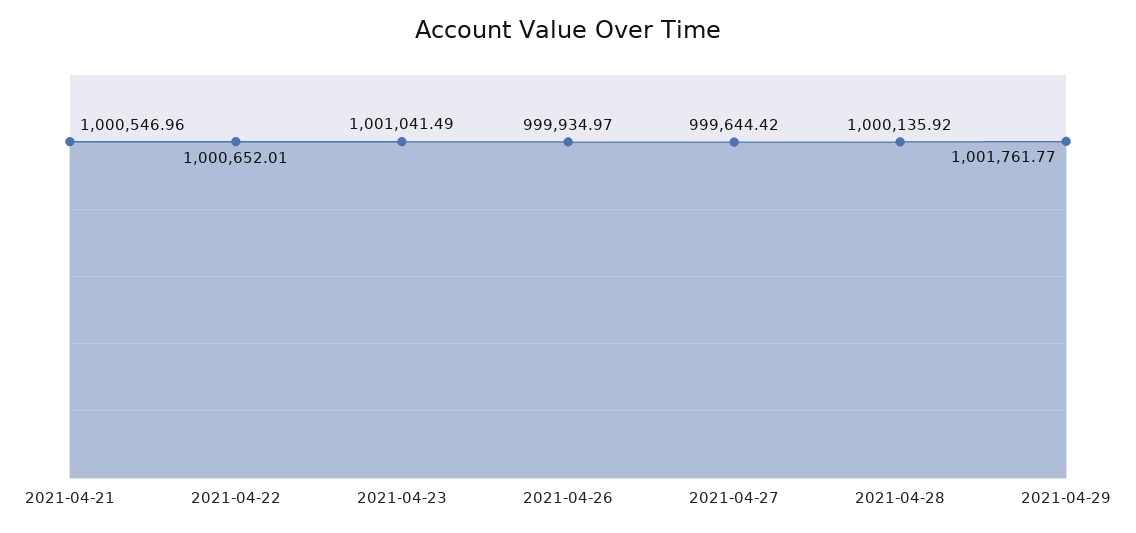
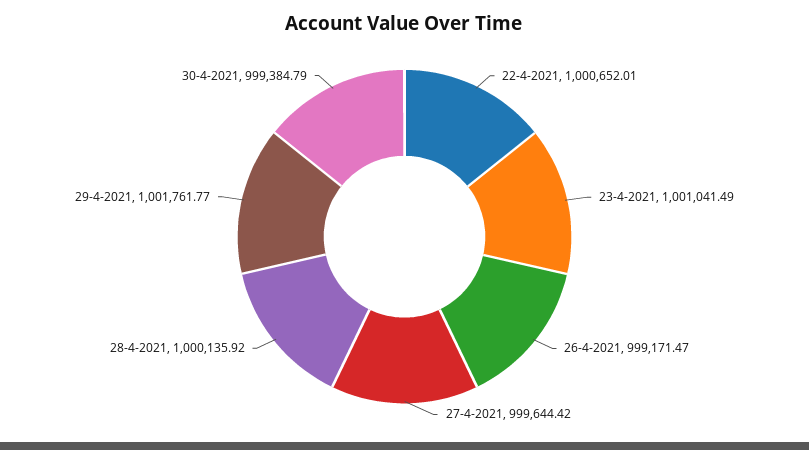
2021-04-21: 1000546.96 -> none
2021-04-26: 999934.97 -> 999171.47
30-4-2021: none -> 999384.79

